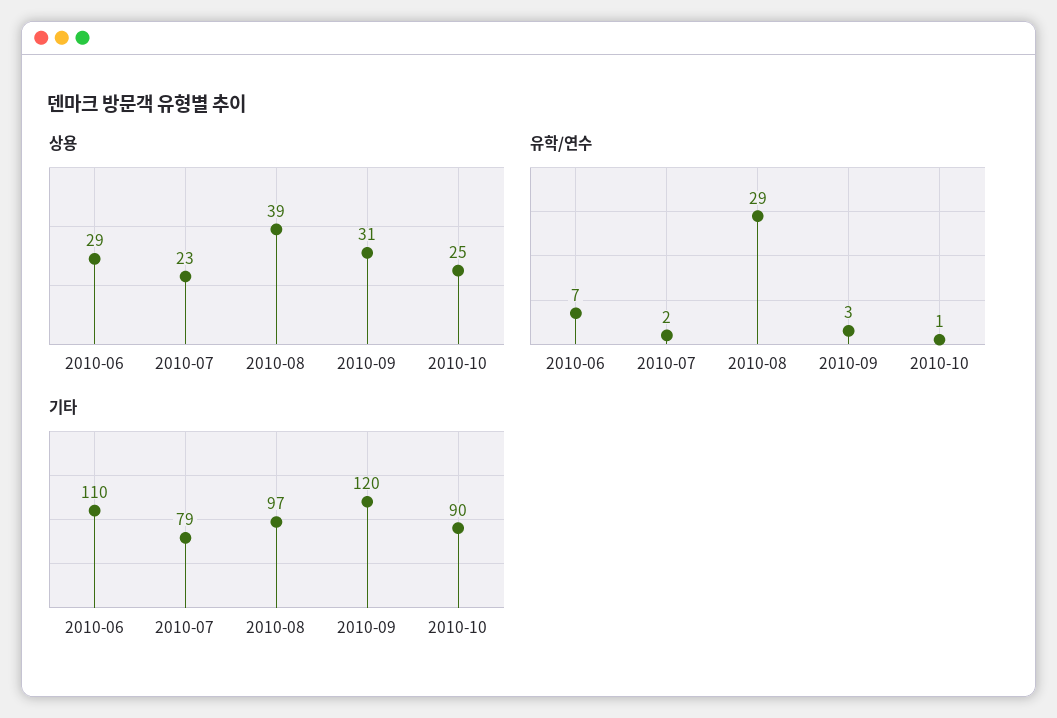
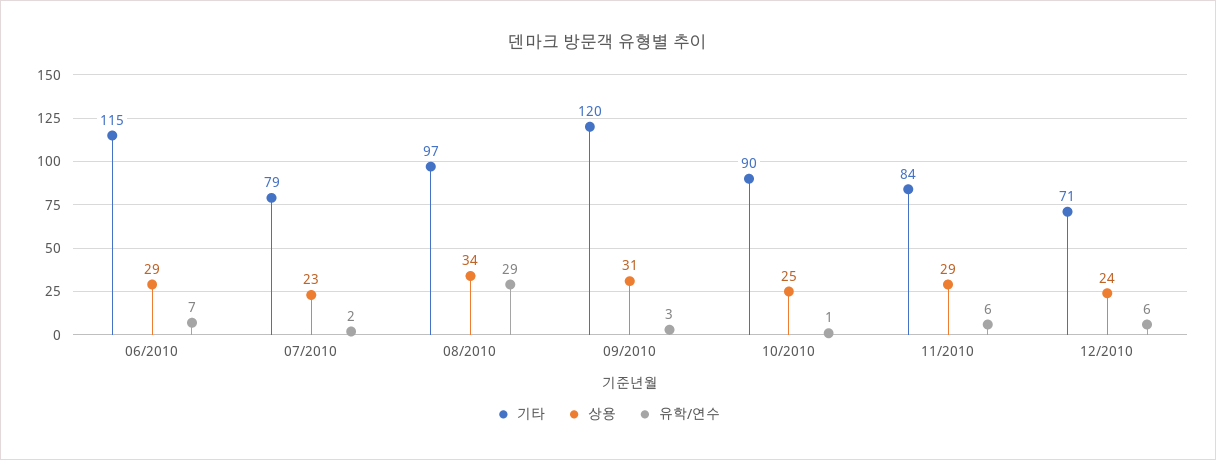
상용, 2010-08: 39 -> 34
기타, 2010-06: 110 -> 115
기타, 11/2010: none -> 84
상용, 11/2010: none -> 29
유학/연수, 11/2010: none -> 6
기타, 12/2010: none -> 71
상용, 12/2010: none -> 24
유학/연수, 12/2010: none -> 6

